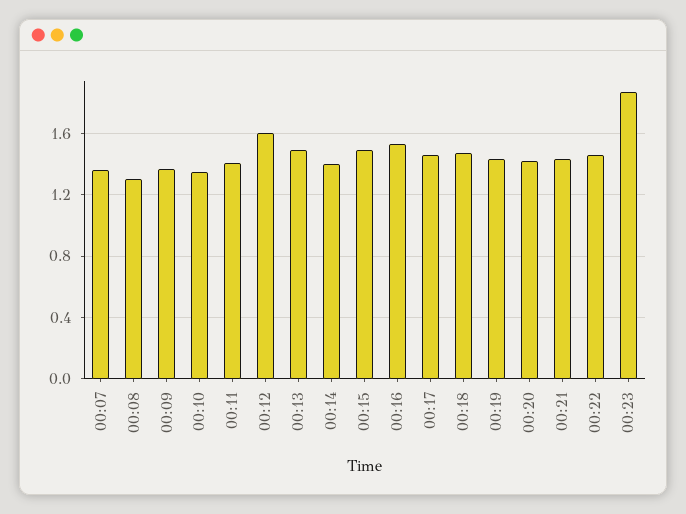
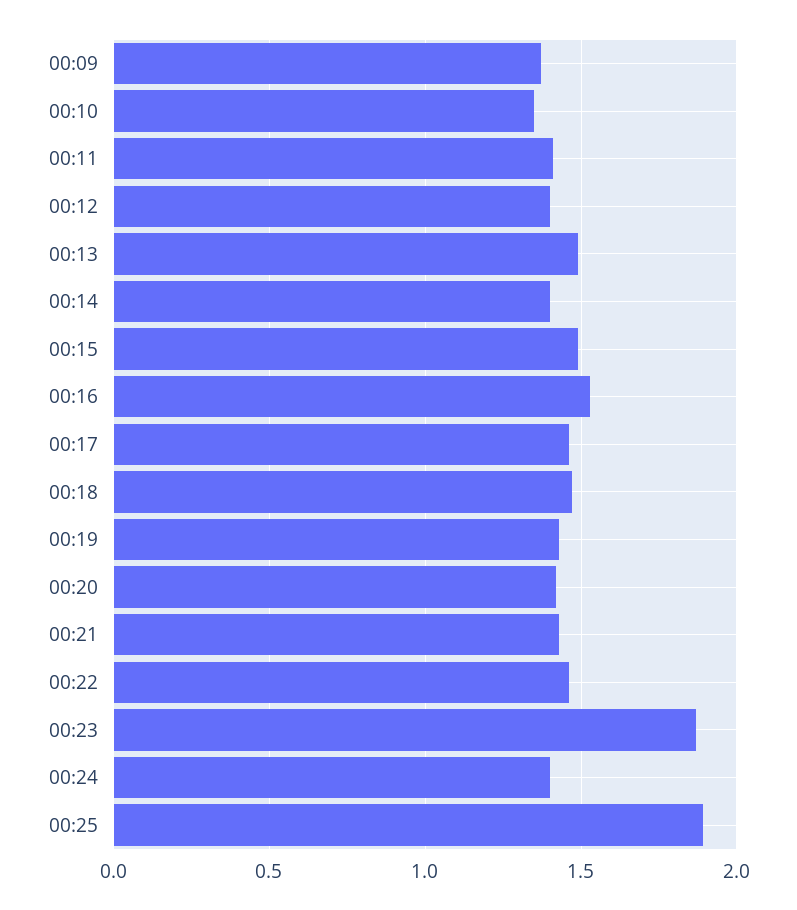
00:07: 1.35 -> none
00:08: 1.3 -> none
00:12: 1.6 -> 1.4
00:24: none -> 1.4
00:25: none -> 1.9

